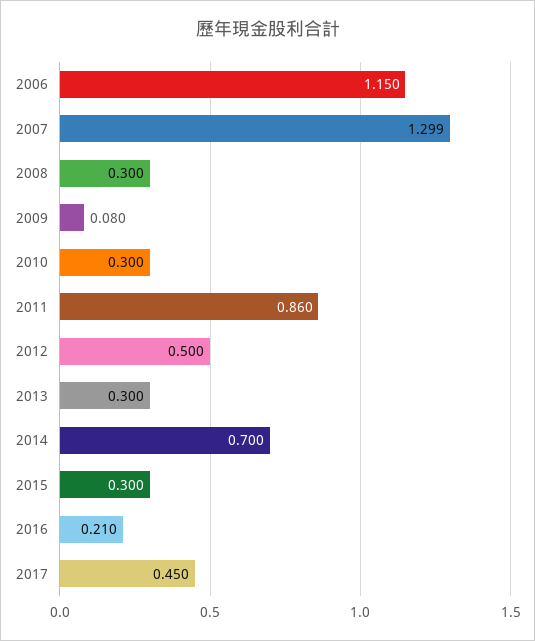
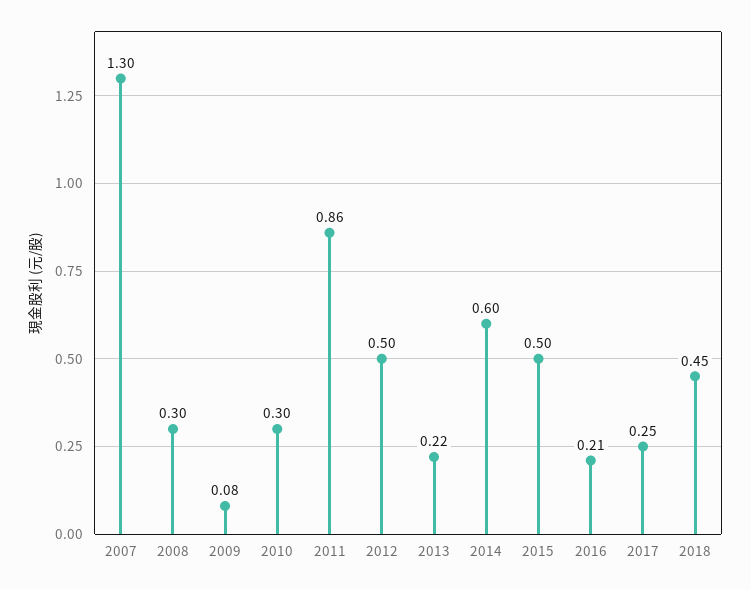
2006: 1.15 -> none
2013: 0.3 -> 0.22
2014: 0.7 -> 0.6
2015: 0.3 -> 0.5
2017: 0.45 -> 0.25
2018: none -> 0.45

